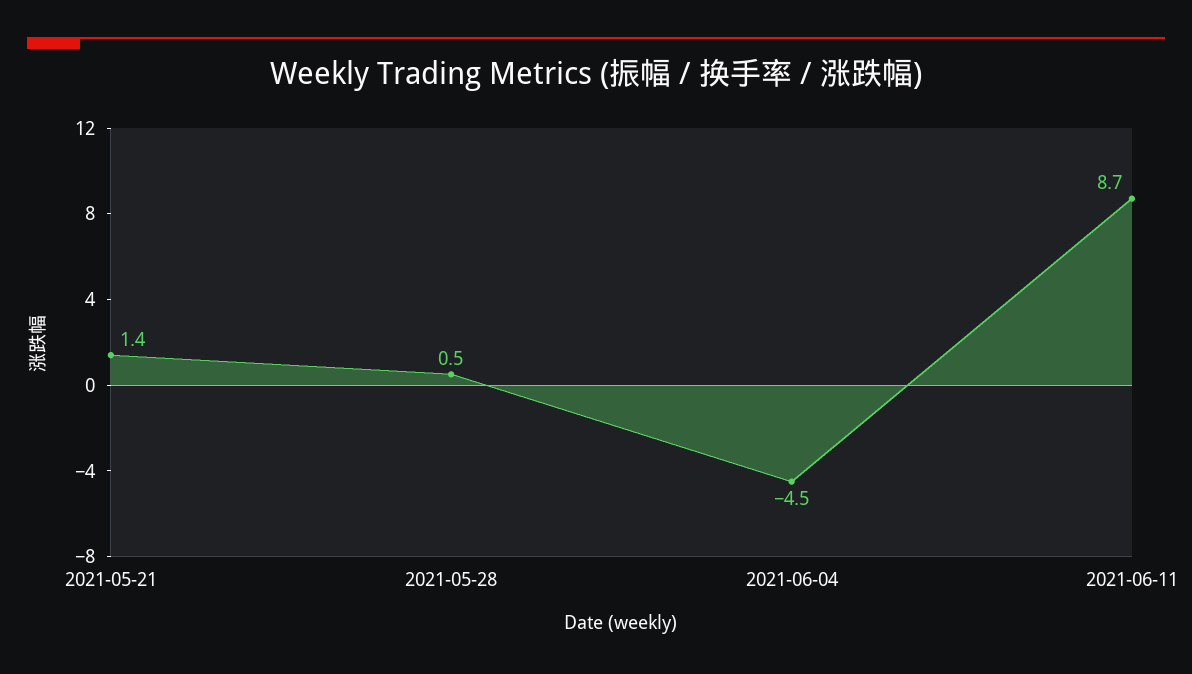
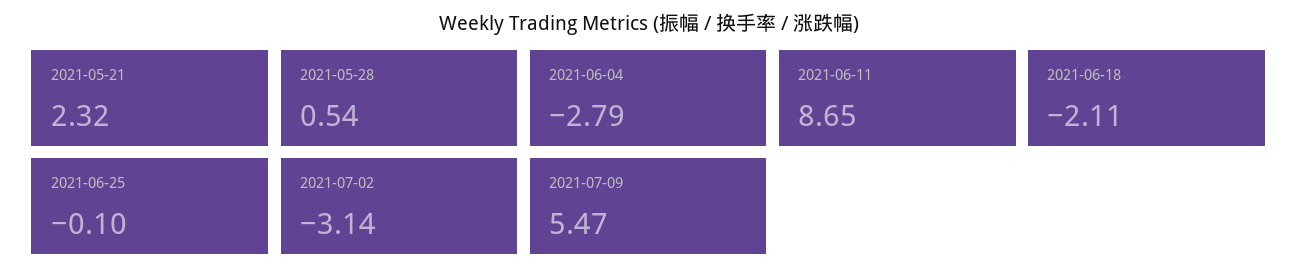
2021-05-21: 1.4 -> 2.32
2021-06-04: -4.5 -> -2.79
2021-06-18: none -> -2.11
2021-06-25: none -> -0.1
2021-07-02: none -> -3.14
2021-07-09: none -> 5.47

